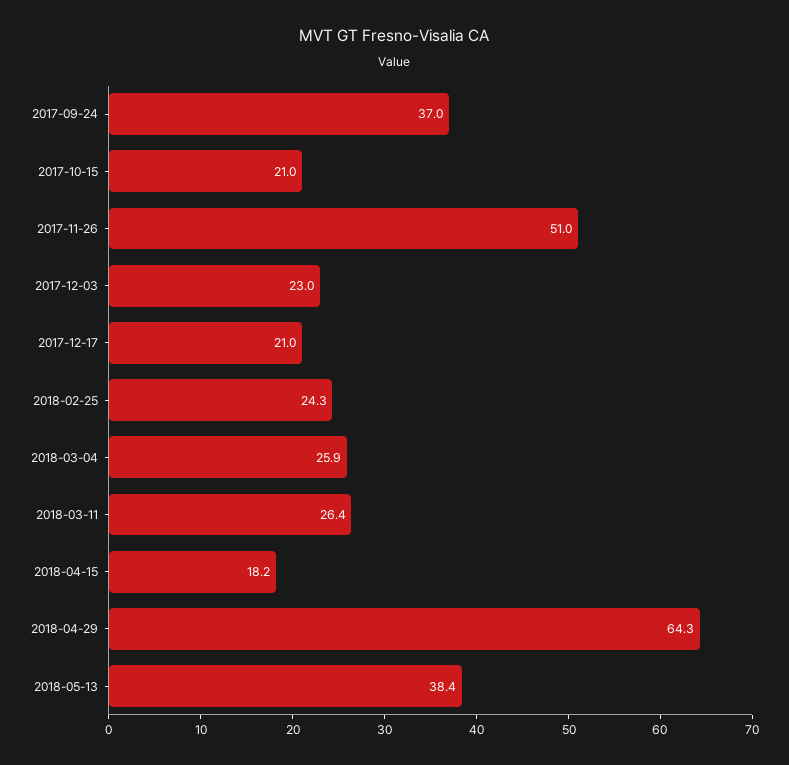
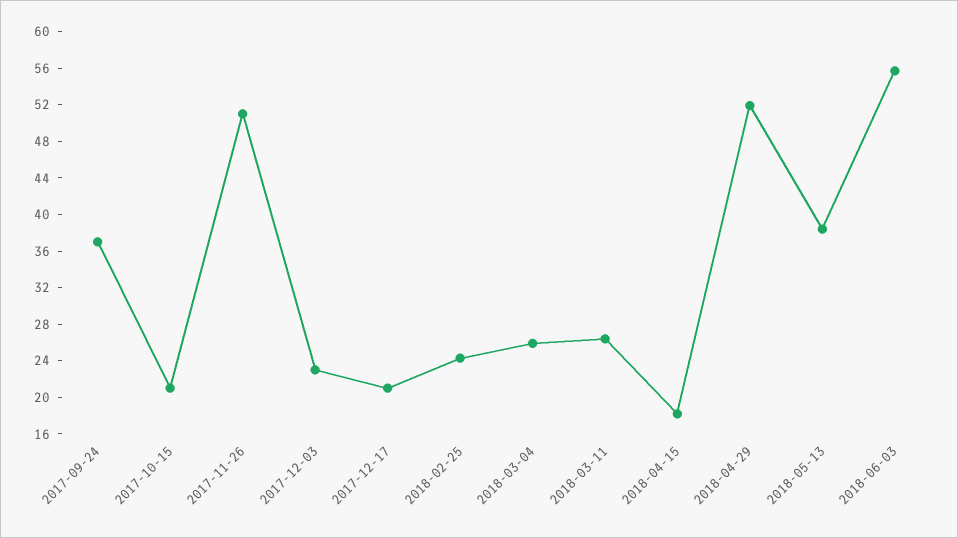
2018-04-29: 64.3 -> 52
2018-06-03: none -> 56

